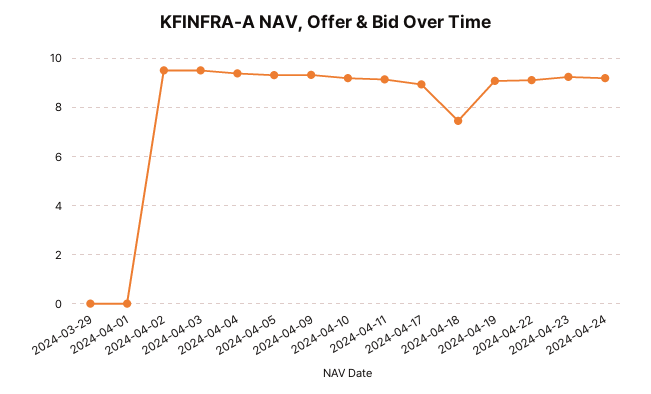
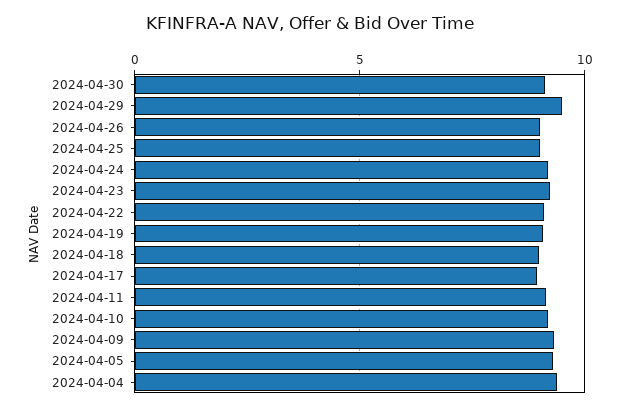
2024-03-29: 0 -> none
2024-04-01: 0 -> none
2024-04-02: 9.5 -> none
2024-04-03: 9.5 -> none
2024-04-18: 7.5 -> 9
2024-04-30: none -> 9
2024-04-29: none -> 9.5
2024-04-26: none -> 9
2024-04-25: none -> 9

